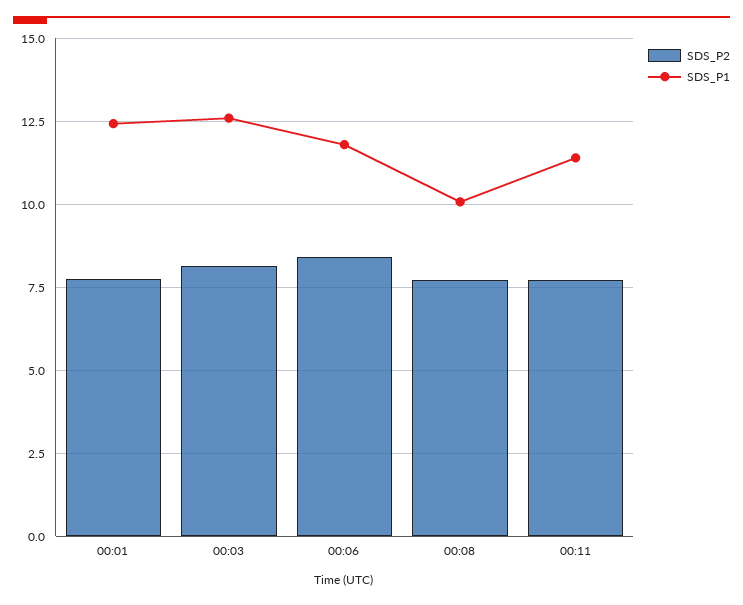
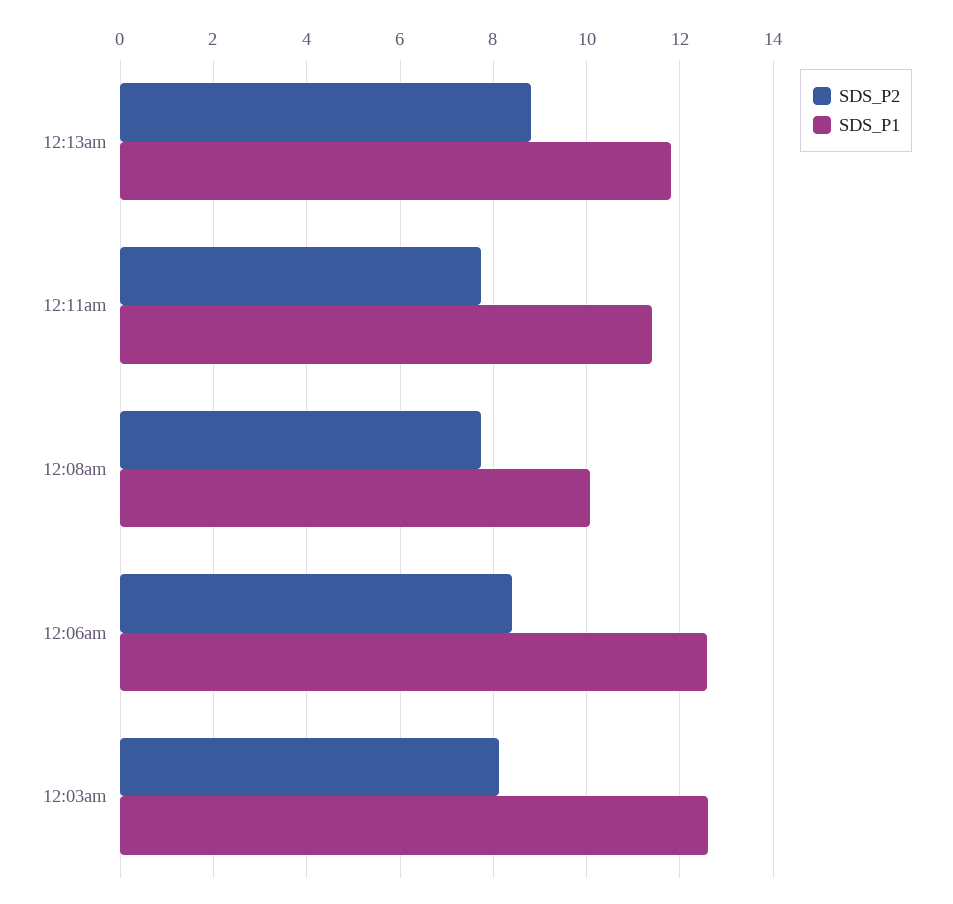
SDS_P2, 00:01: 7.75 -> none
SDS_P1, 00:01: 12.5 -> none
SDS_P1, 00:06: 11.75 -> 12.6
SDS_P2, 12:13am: none -> 8.8
SDS_P1, 12:13am: none -> 11.8

